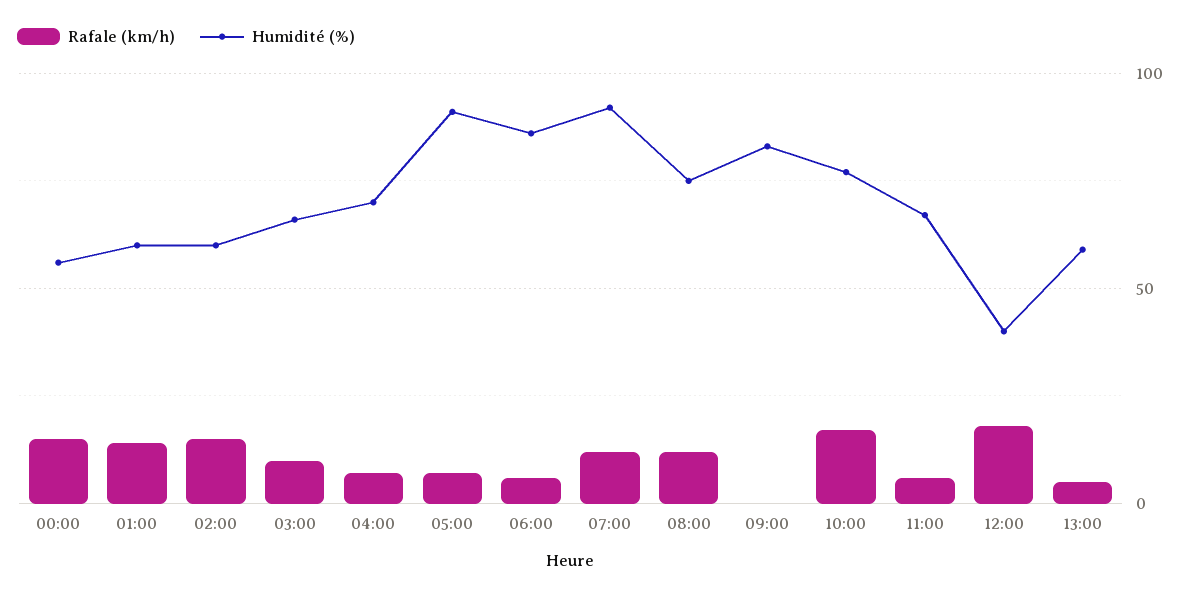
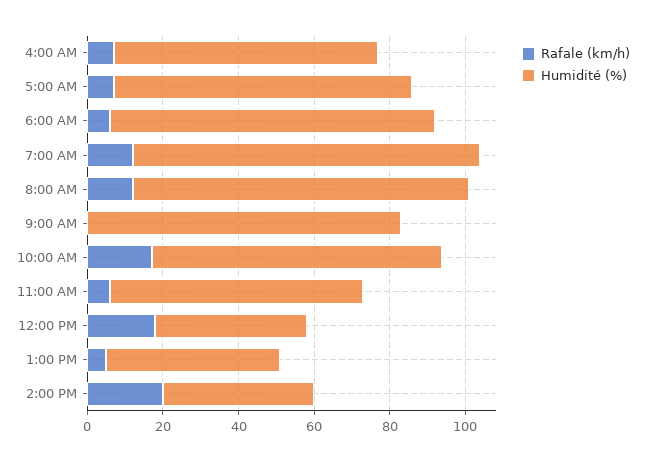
Rafale (km/h), 00:00: 15 -> none
Humidité (%), 00:00: 55 -> none
Rafale (km/h), 01:00: 15 -> none
Humidité (%), 01:00: 60 -> none
Rafale (km/h), 02:00: 15 -> none
Humidité (%), 02:00: 60 -> none
Rafale (km/h), 03:00: 10 -> none
Humidité (%), 03:00: 65 -> none
Humidité (%), 05:00: 90 -> 80
Humidité (%), 08:00: 75 -> 90
Humidité (%), 13:00: 60 -> 45
Rafale (km/h), 2:00 PM: none -> 20
Humidité (%), 2:00 PM: none -> 40

